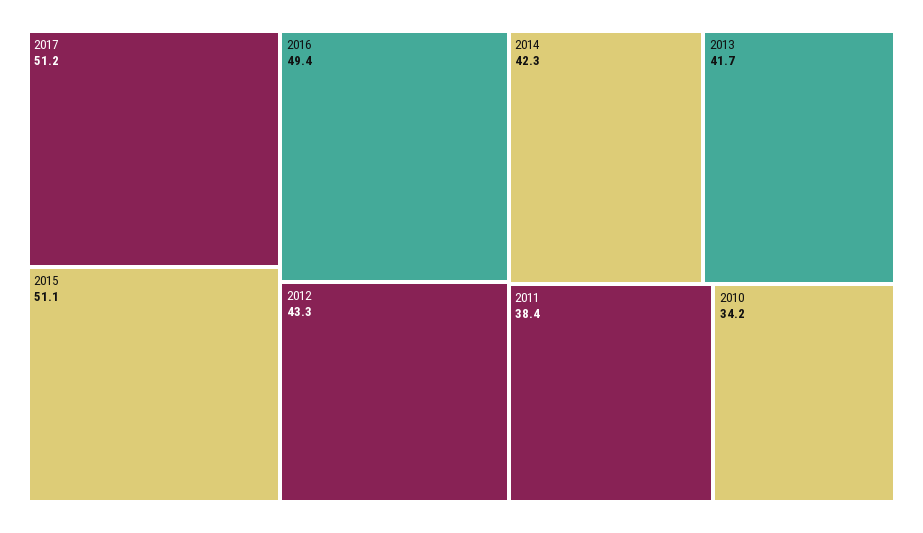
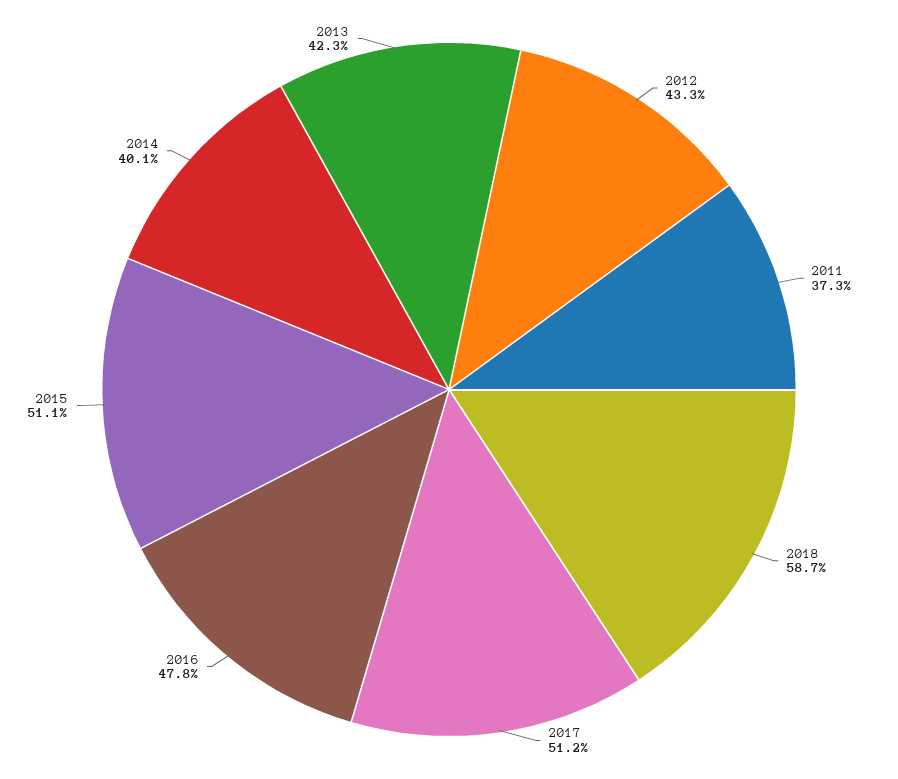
2016: 49.4 -> 47.8
2014: 42.3 -> 40.1
2013: 41.7 -> 42.3
2011: 38.4 -> 37.3
2010: 34.2 -> none
2018: none -> 58.7

